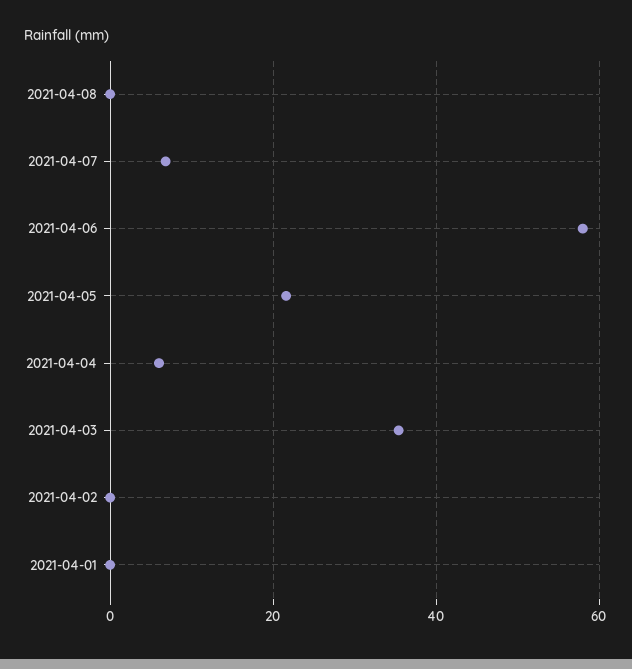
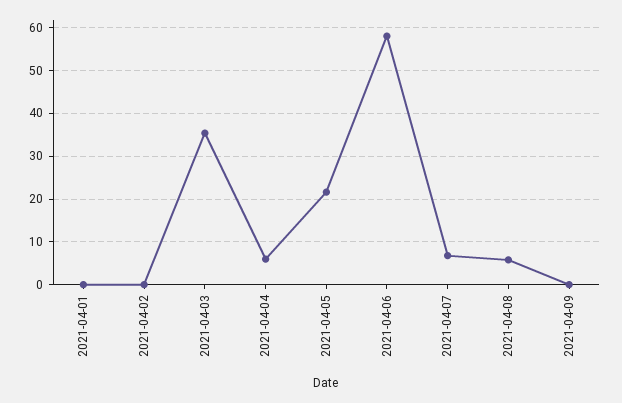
2021-04-08: 0 -> 6
2021-04-09: none -> 0

